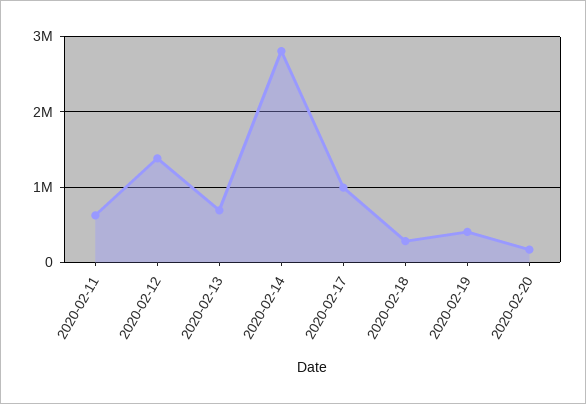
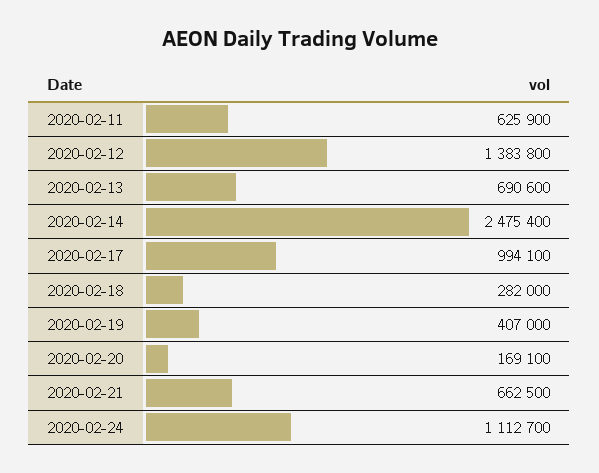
2020-02-14: 2800000 -> 2475400
2020-02-21: none -> 662500
2020-02-24: none -> 1112700

